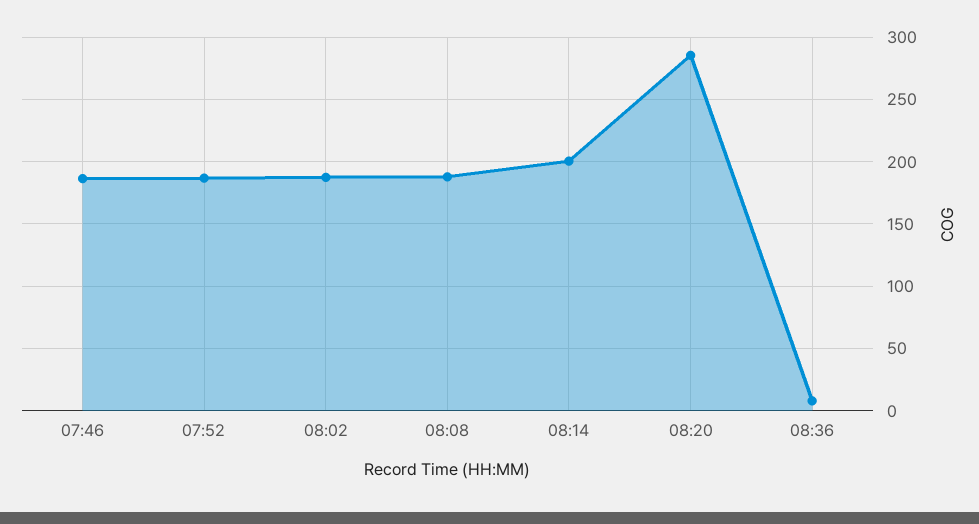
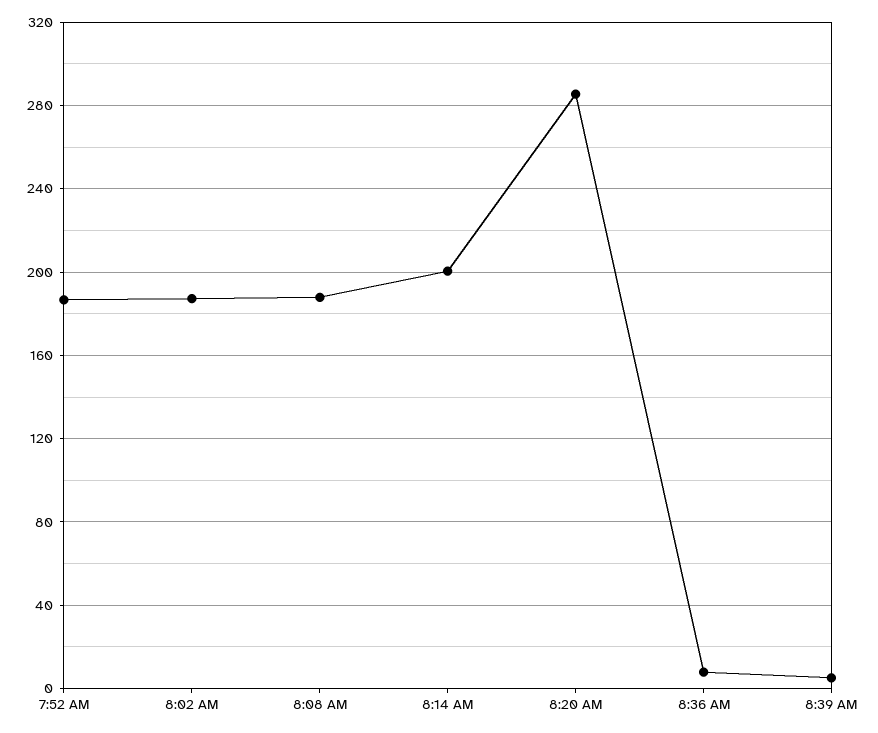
07:46: 185 -> none
8:39 AM: none -> 5

